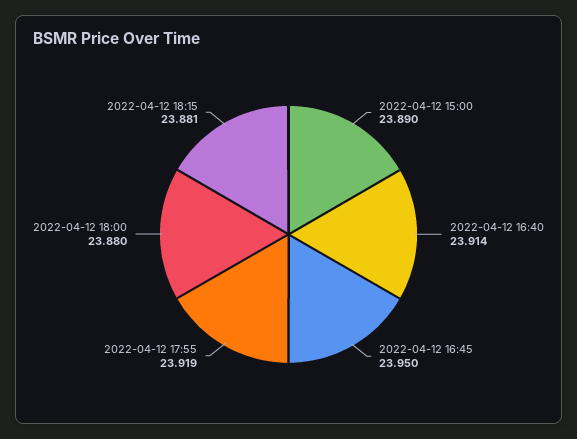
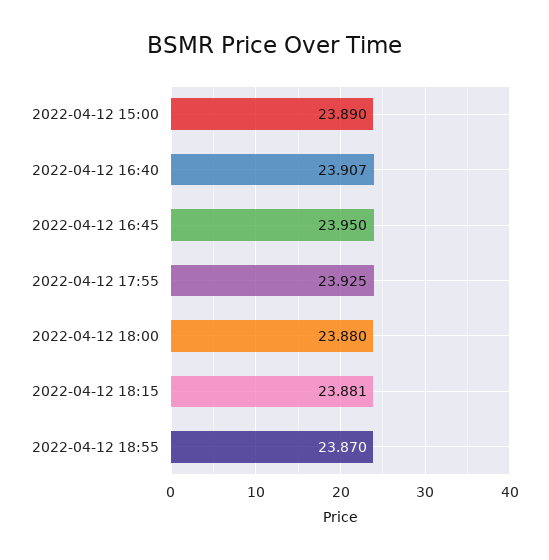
2022-04-12 16:40: 23.914 -> 23.907
2022-04-12 17:55: 23.919 -> 23.925
2022-04-12 18:55: none -> 23.87

